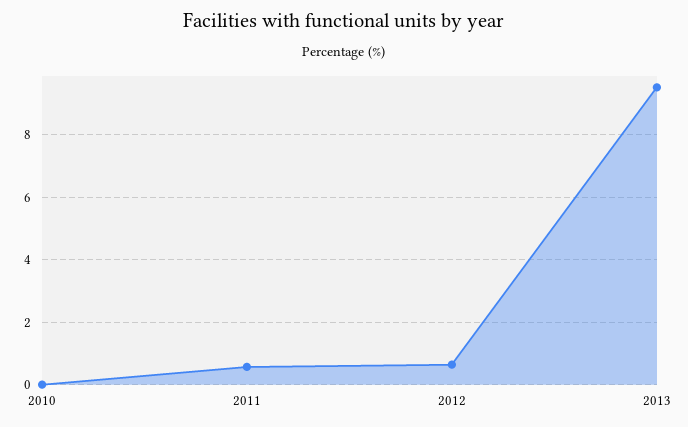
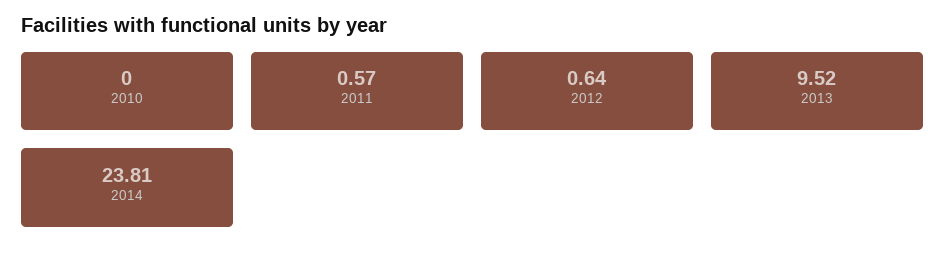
2014: none -> 23.81

